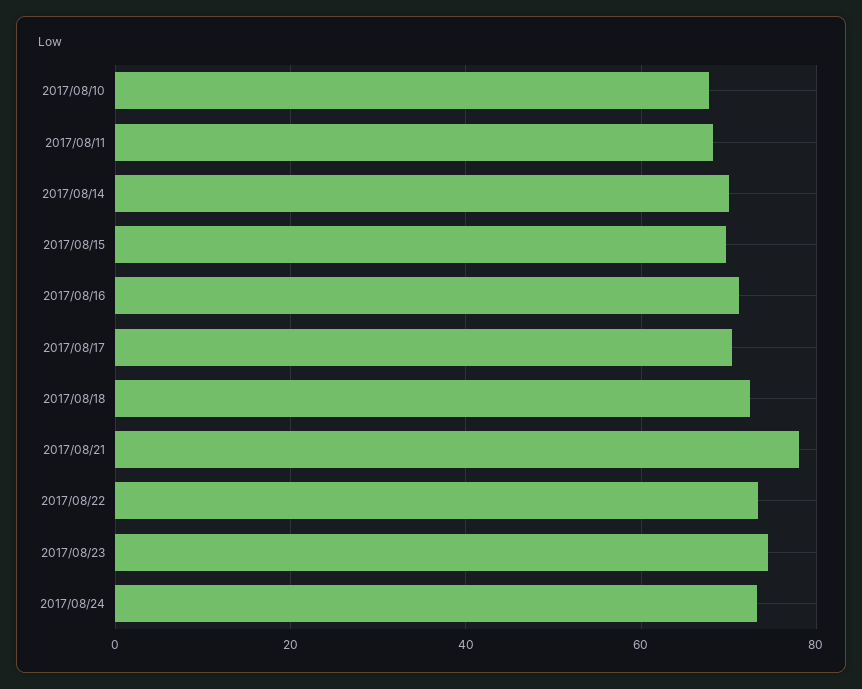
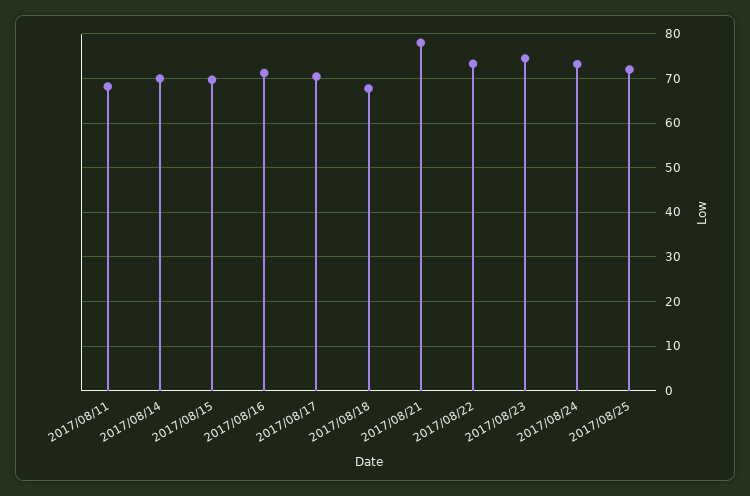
2017/08/10: 68 -> none
2017/08/18: 72 -> 68
2017/08/25: none -> 72

